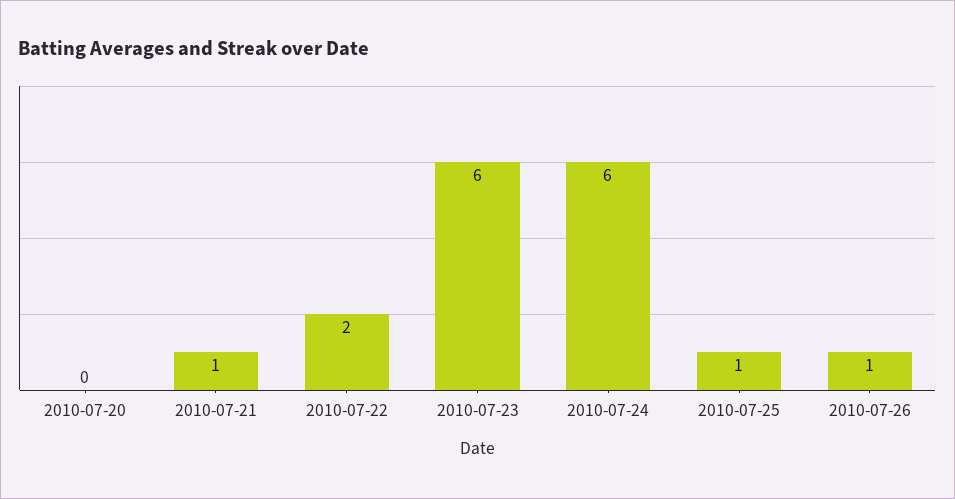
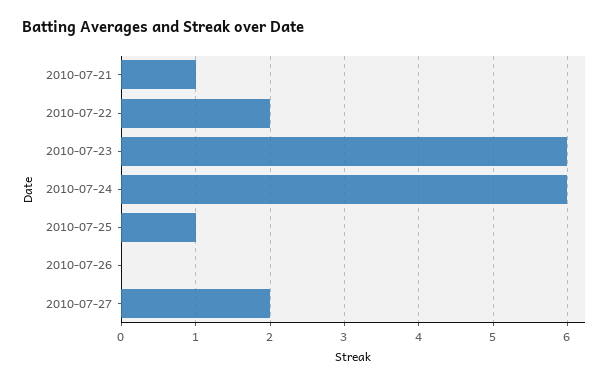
2010-07-20: 0 -> none
2010-07-26: 1 -> 0
2010-07-27: none -> 2

